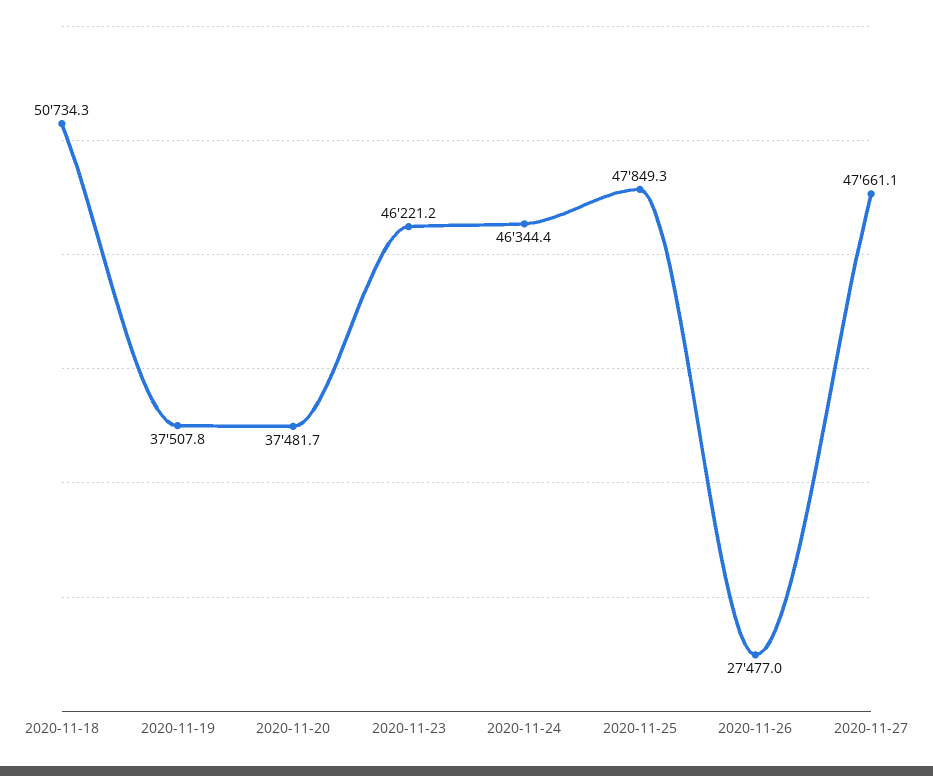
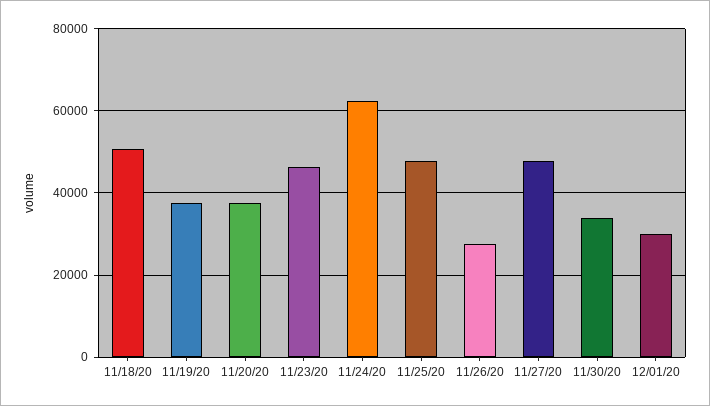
2020-11-24: 46344.4 -> 62000
11/30/20: none -> 34000
12/01/20: none -> 30000

